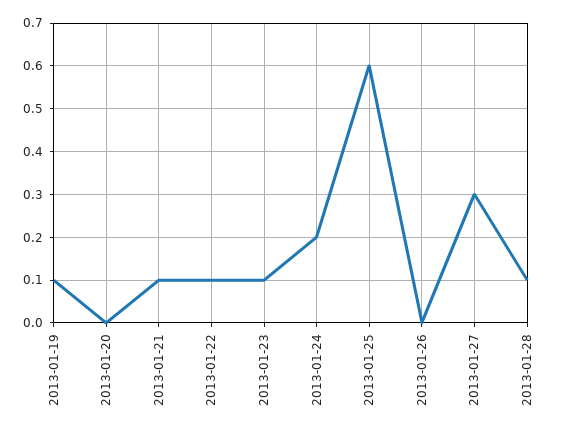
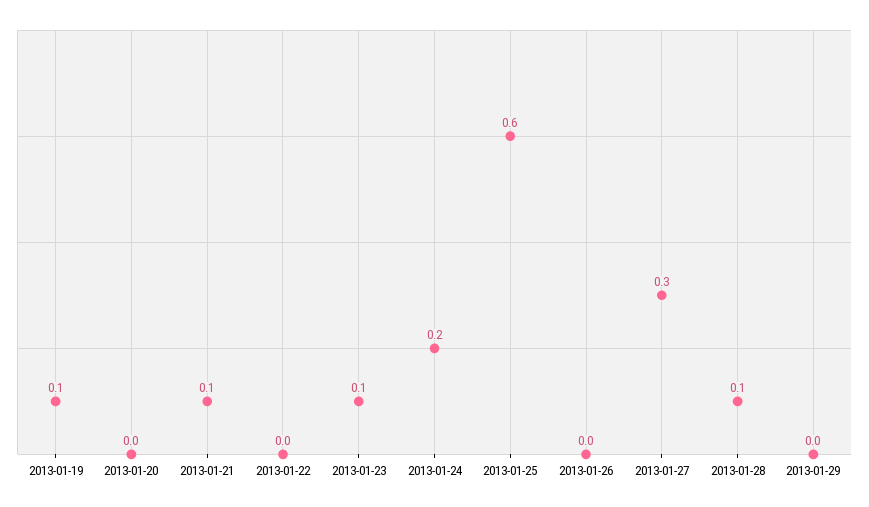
2013-01-22: 0.1 -> 0
2013-01-29: none -> 0

